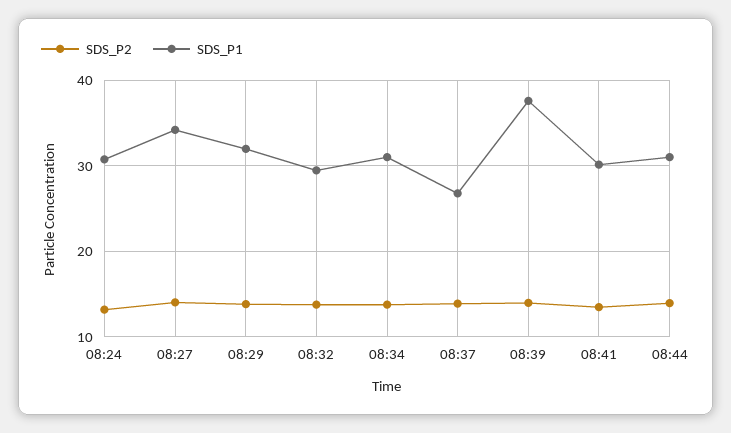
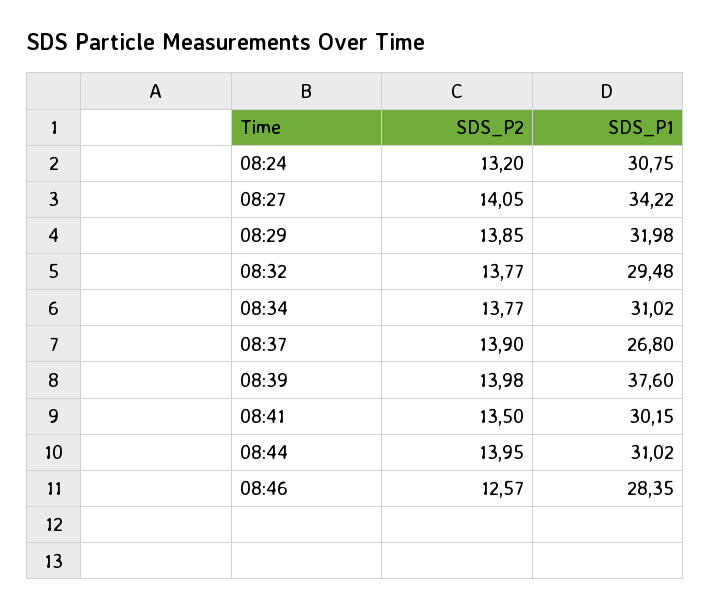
SDS_P2, 08:46: none -> 12.57
SDS_P1, 08:46: none -> 28.35

